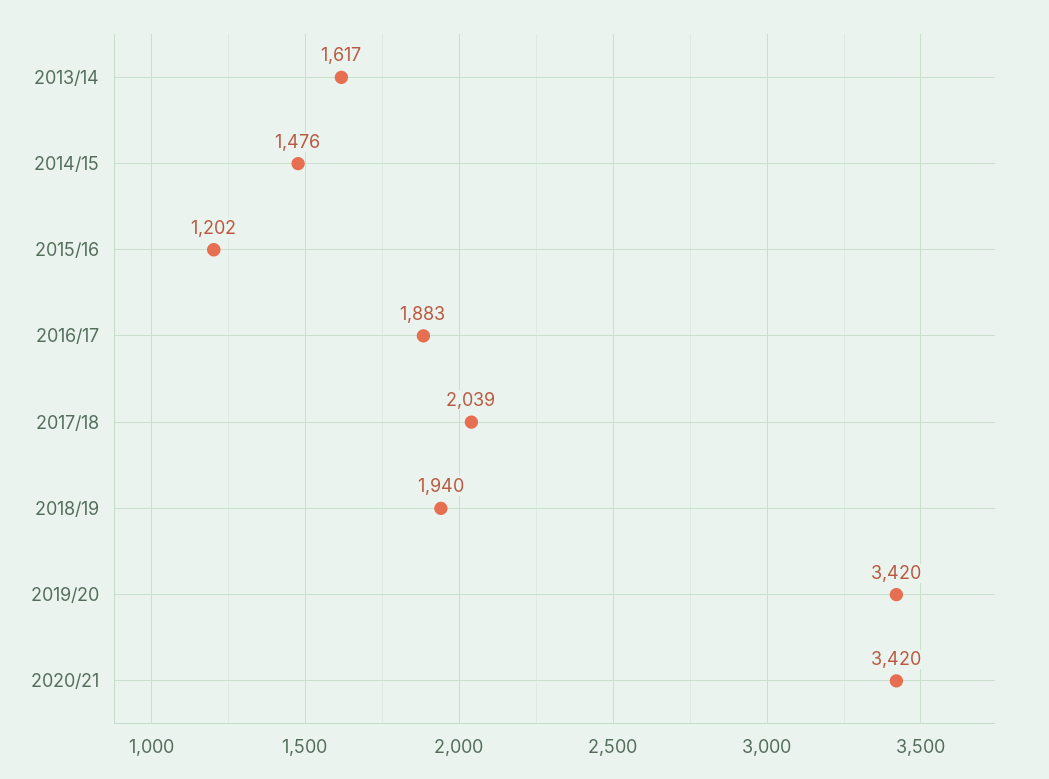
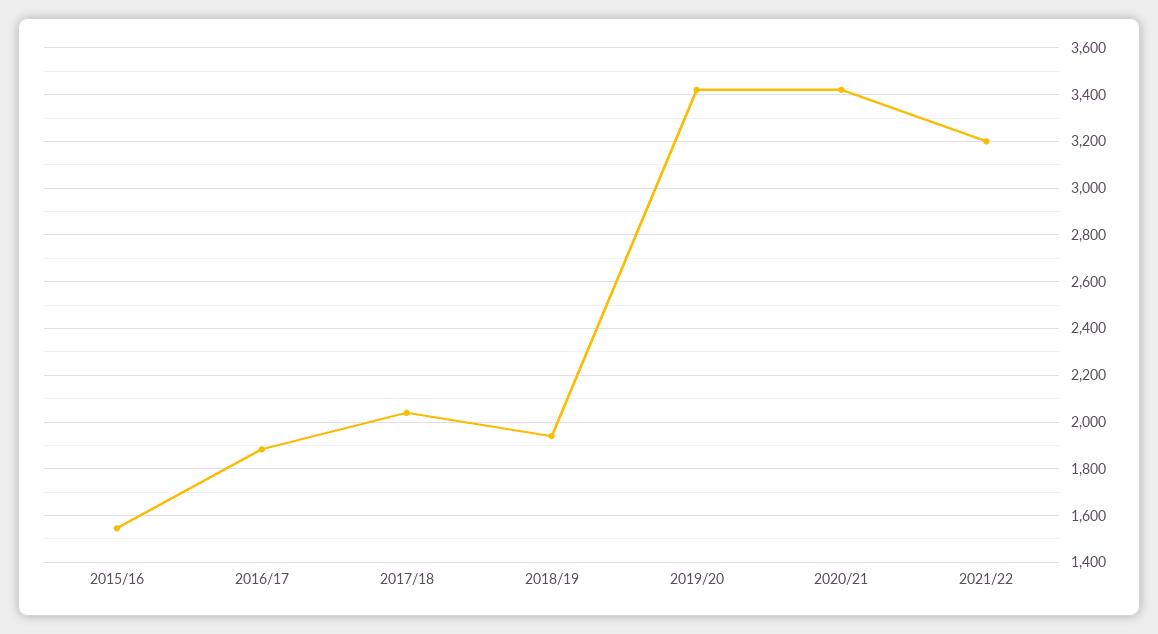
2013/14: 1617 -> none
2014/15: 1476 -> none
2015/16: 1202 -> 1550
2021/22: none -> 3200

